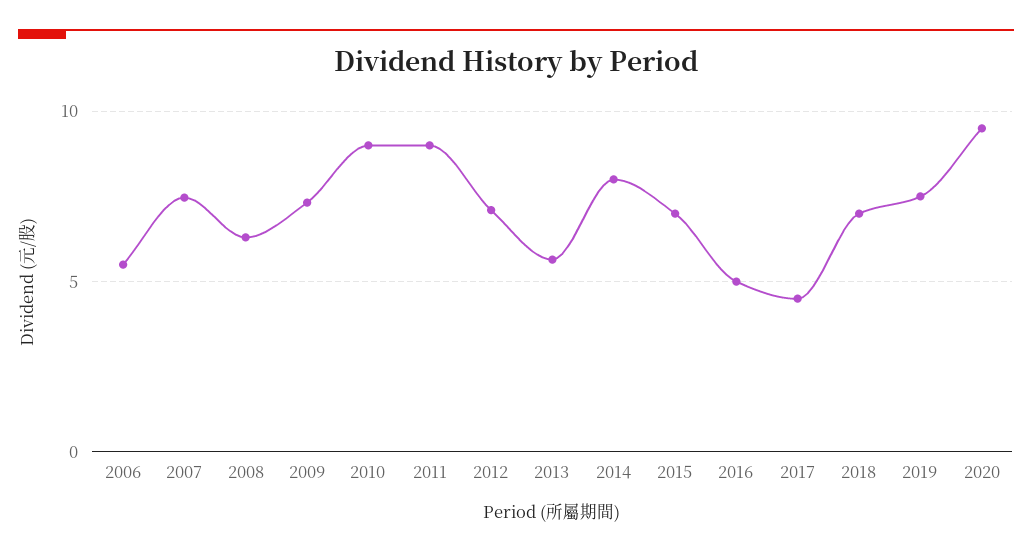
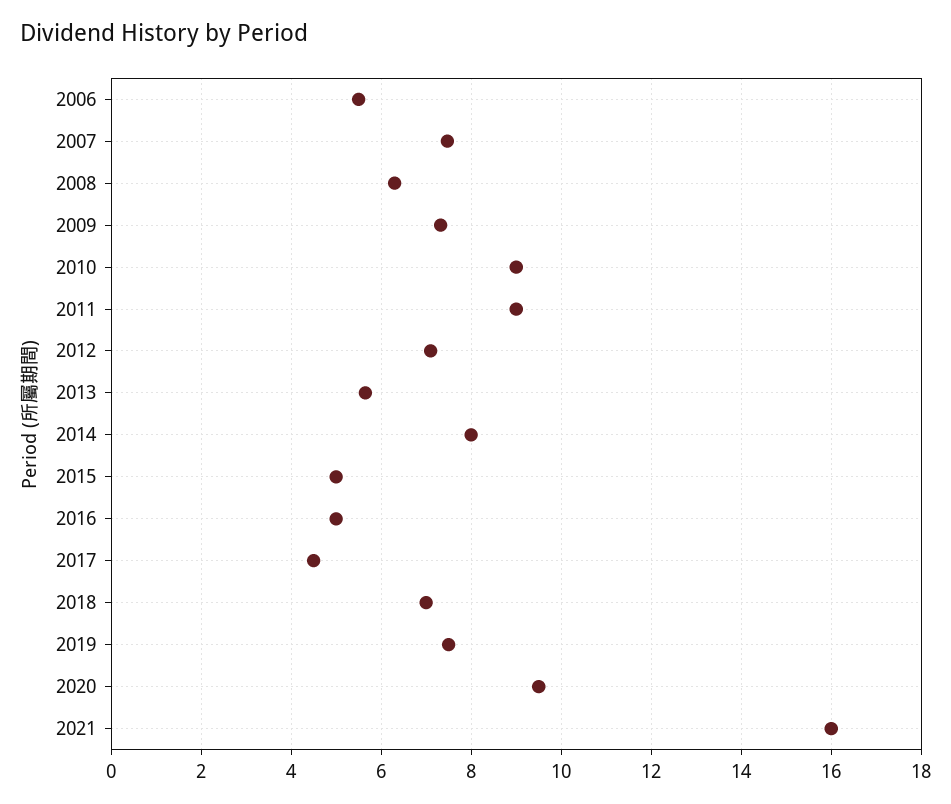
2015: 7 -> 5
2021: none -> 16

